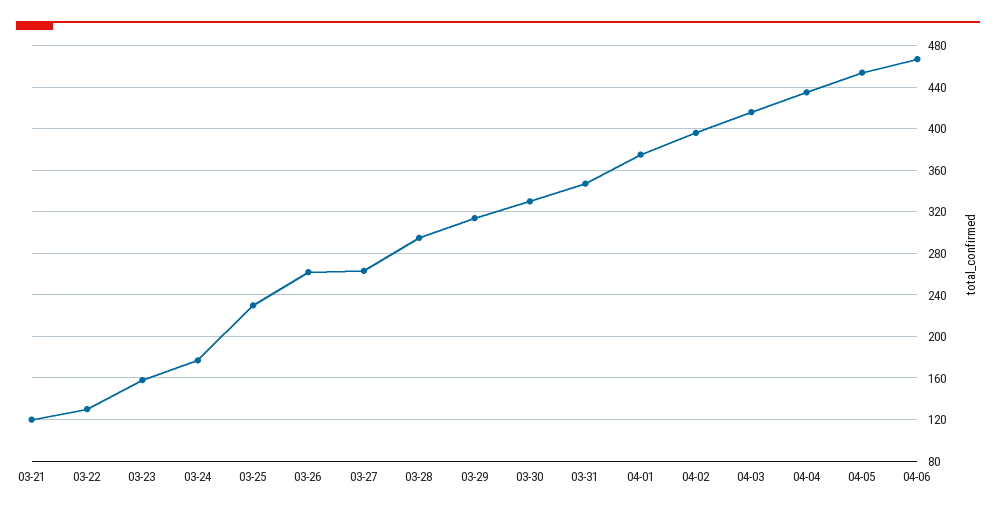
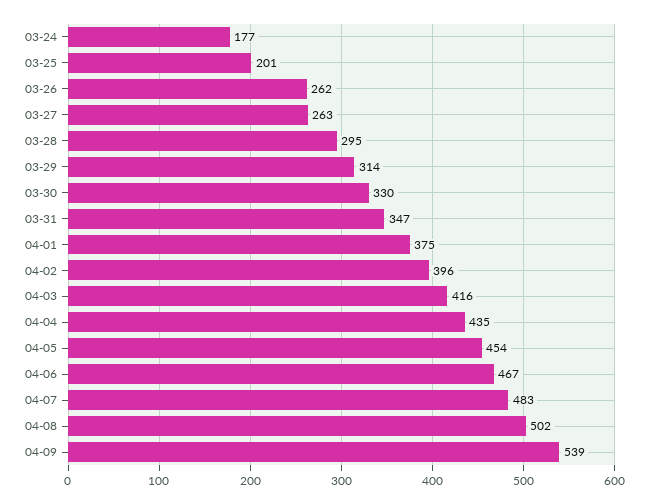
03-21: 120 -> none
03-22: 130 -> none
03-23: 160 -> none
03-25: 230 -> 201
04-07: none -> 483
04-08: none -> 502
04-09: none -> 539

